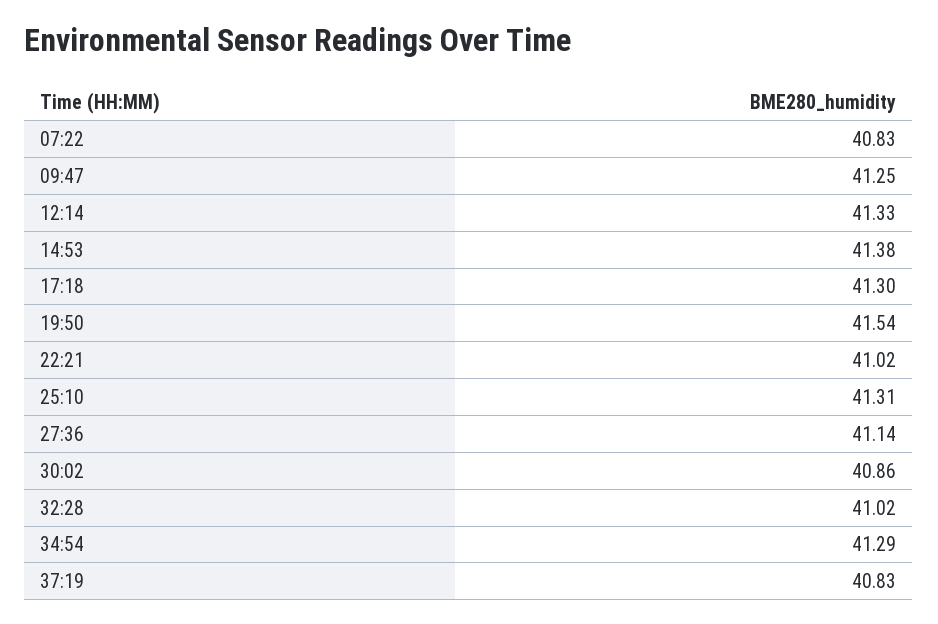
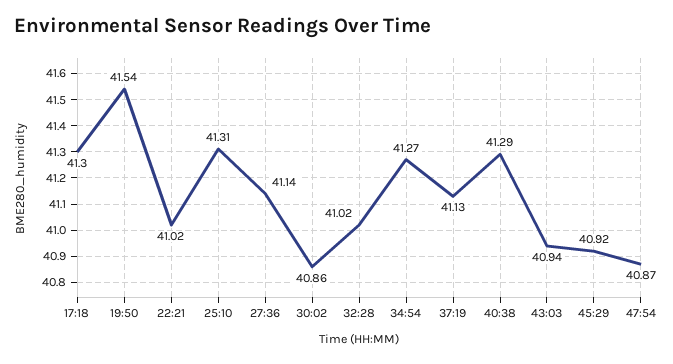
07:22: 40.83 -> none
09:47: 41.25 -> none
12:14: 41.33 -> none
14:53: 41.38 -> none
34:54: 41.29 -> 41.27
37:19: 40.83 -> 41.13
40:38: none -> 41.29
43:03: none -> 40.94
45:29: none -> 40.92
47:54: none -> 40.87

